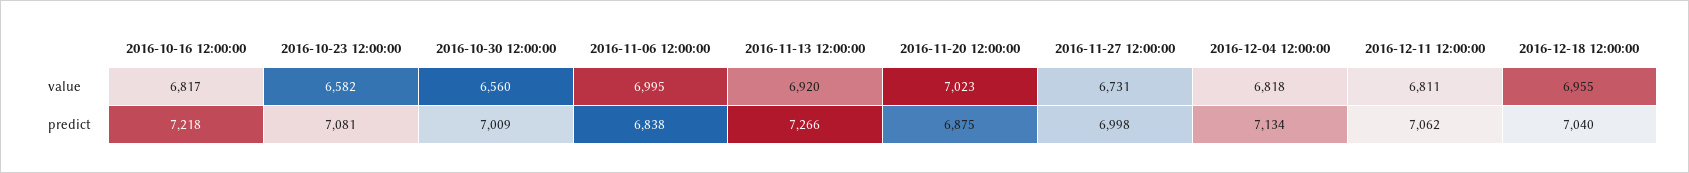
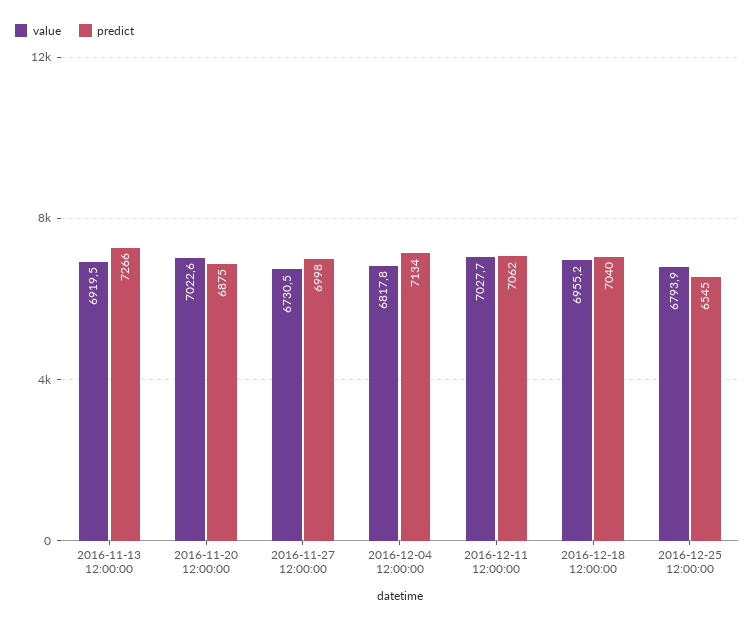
value, 2016-10-16 12:00:00: 6817 -> none
value, 2016-10-23 12:00:00: 6582 -> none
value, 2016-10-30 12:00:00: 6560 -> none
value, 2016-11-06 12:00:00: 6995 -> none
value, 2016-12-11 12:00:00: 6811 -> 7027.7
predict, 2016-10-16 12:00:00: 7218 -> none
predict, 2016-10-23 12:00:00: 7081 -> none
predict, 2016-10-30 12:00:00: 7009 -> none
predict, 2016-11-06 12:00:00: 6838 -> none
value, 2016-12-25 12:00:00: none -> 6793.9
predict, 2016-12-25 12:00:00: none -> 6545

